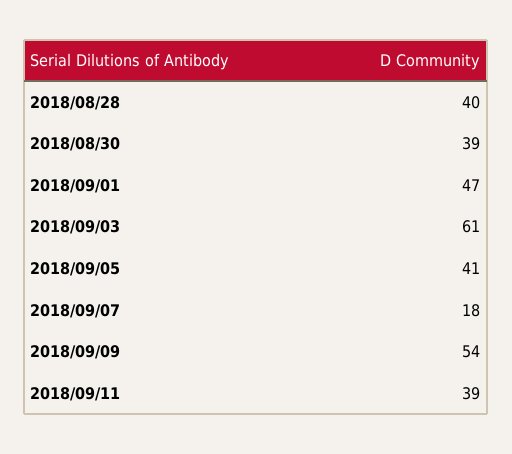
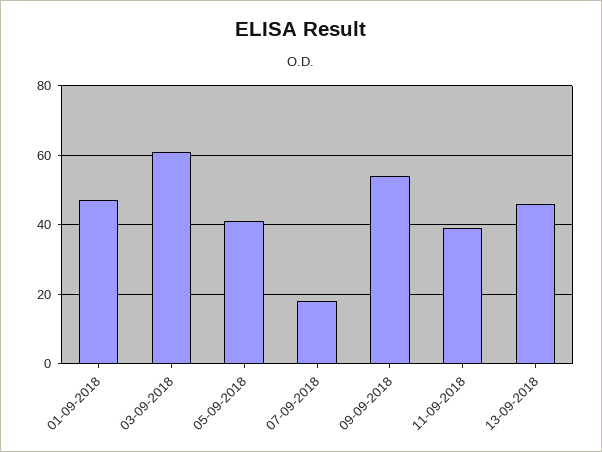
2018/08/28: 40 -> none
2018/08/30: 39 -> none
13-09-2018: none -> 45

